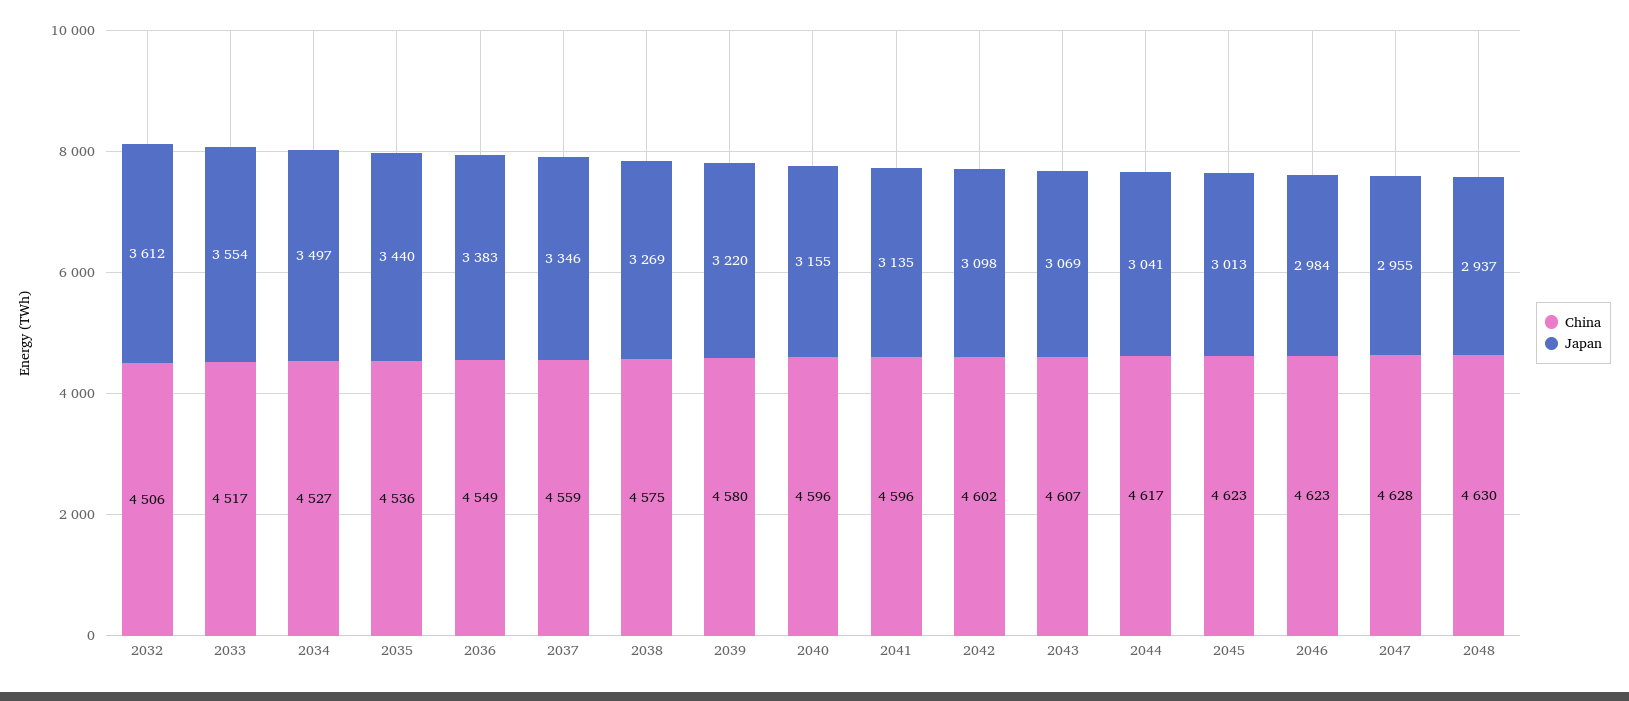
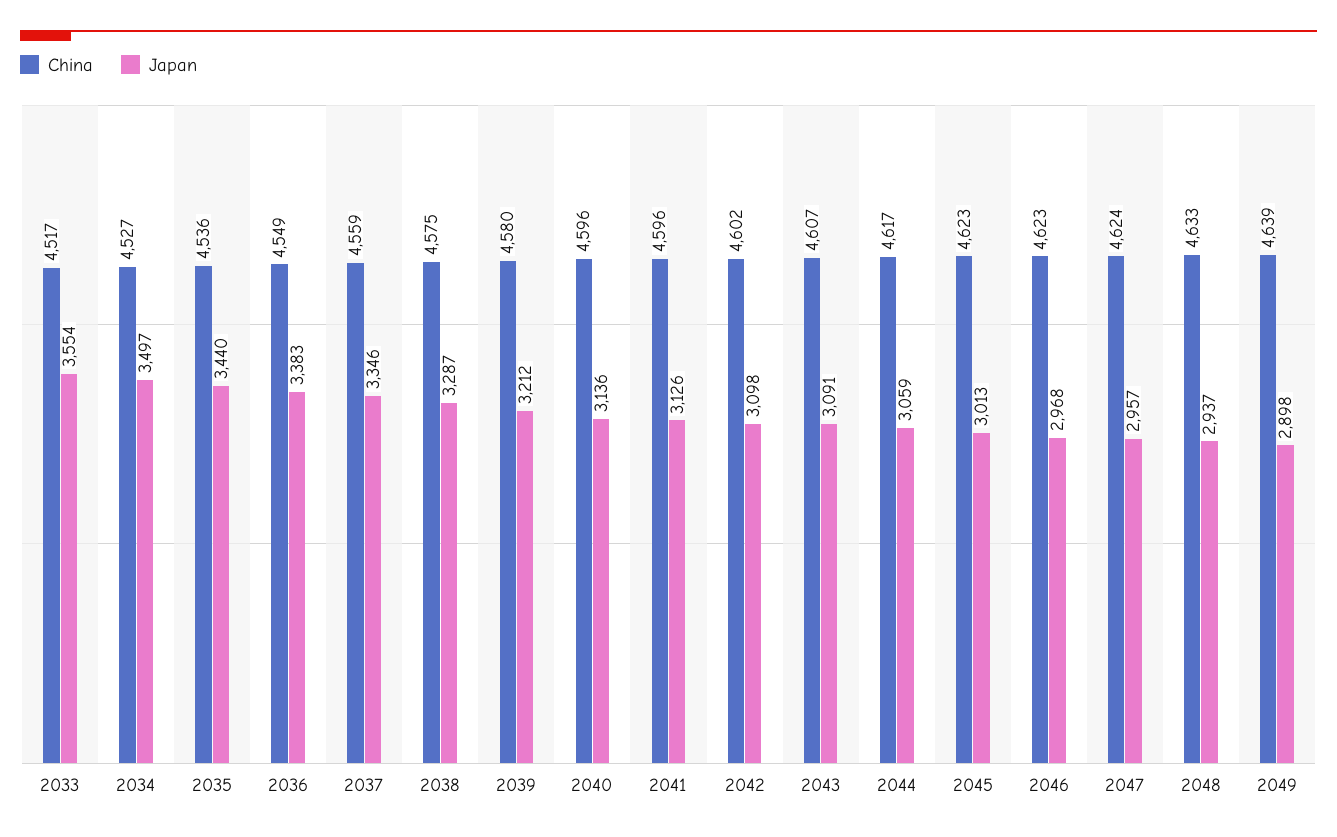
China, 2032: 4506 -> none
Japan, 2032: 3612 -> none
Japan, 2038: 3269 -> 3287
Japan, 2039: 3220 -> 3212
Japan, 2040: 3155 -> 3136
Japan, 2041: 3135 -> 3126
Japan, 2043: 3069 -> 3091
Japan, 2044: 3041 -> 3059
Japan, 2046: 2984 -> 2968
China, 2047: 4628 -> 4624
Japan, 2047: 2955 -> 2957
China, 2048: 4630 -> 4633
China, 2049: none -> 4639
Japan, 2049: none -> 2898

